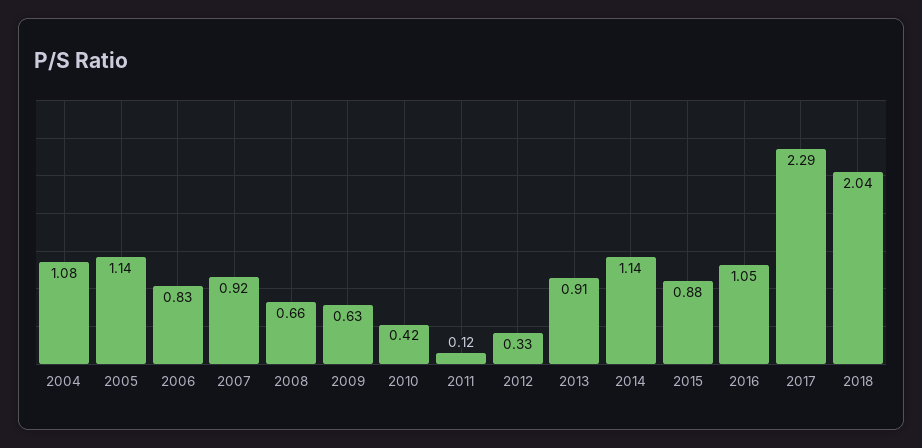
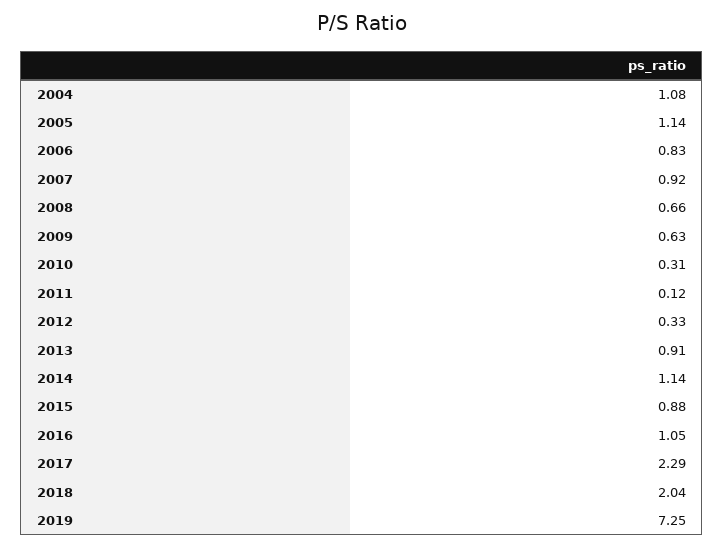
2010: 0.42 -> 0.31
2019: none -> 7.25

